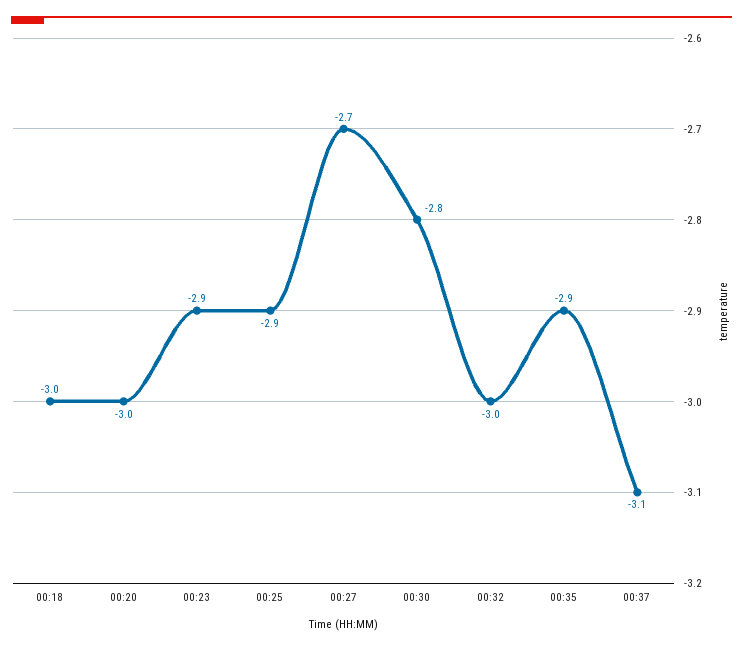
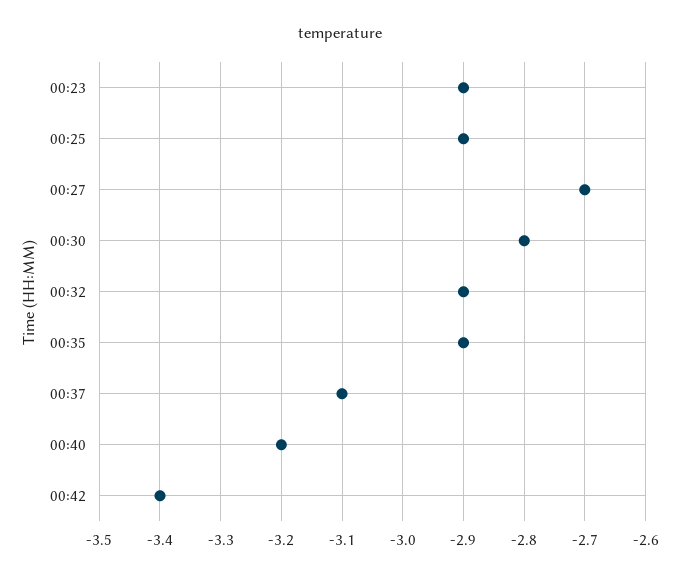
00:18: -3 -> none
00:20: -3 -> none
00:32: -3 -> -2.9
00:40: none -> -3.2
00:42: none -> -3.4

